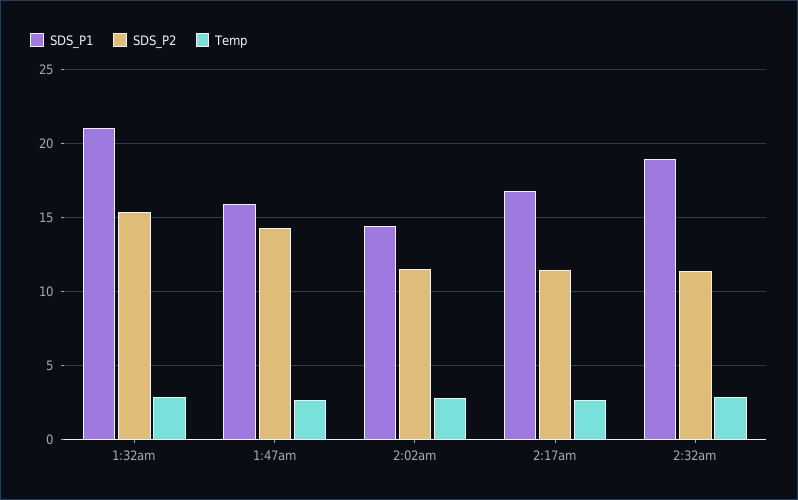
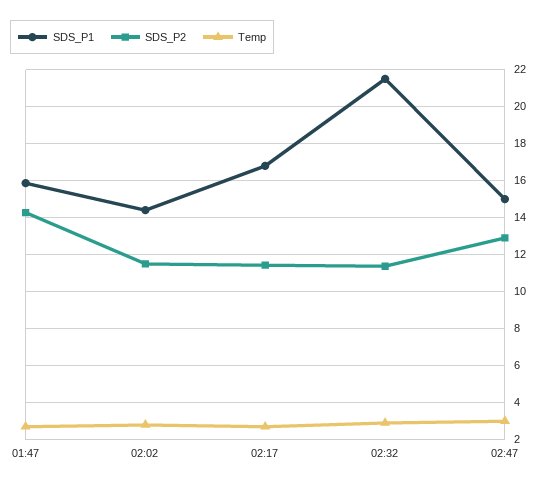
SDS_P1, 1:32am: 21 -> none
SDS_P2, 1:32am: 15.5 -> none
Temp, 1:32am: 3 -> none
SDS_P1, 2:32am: 19 -> 21.5
SDS_P1, 02:47: none -> 15
SDS_P2, 02:47: none -> 13
Temp, 02:47: none -> 3

